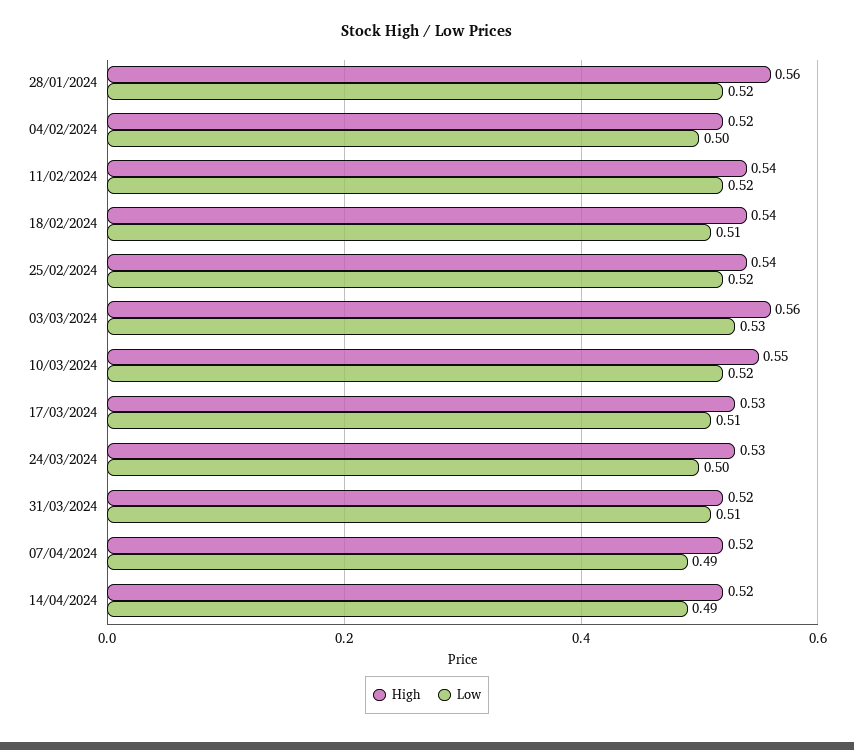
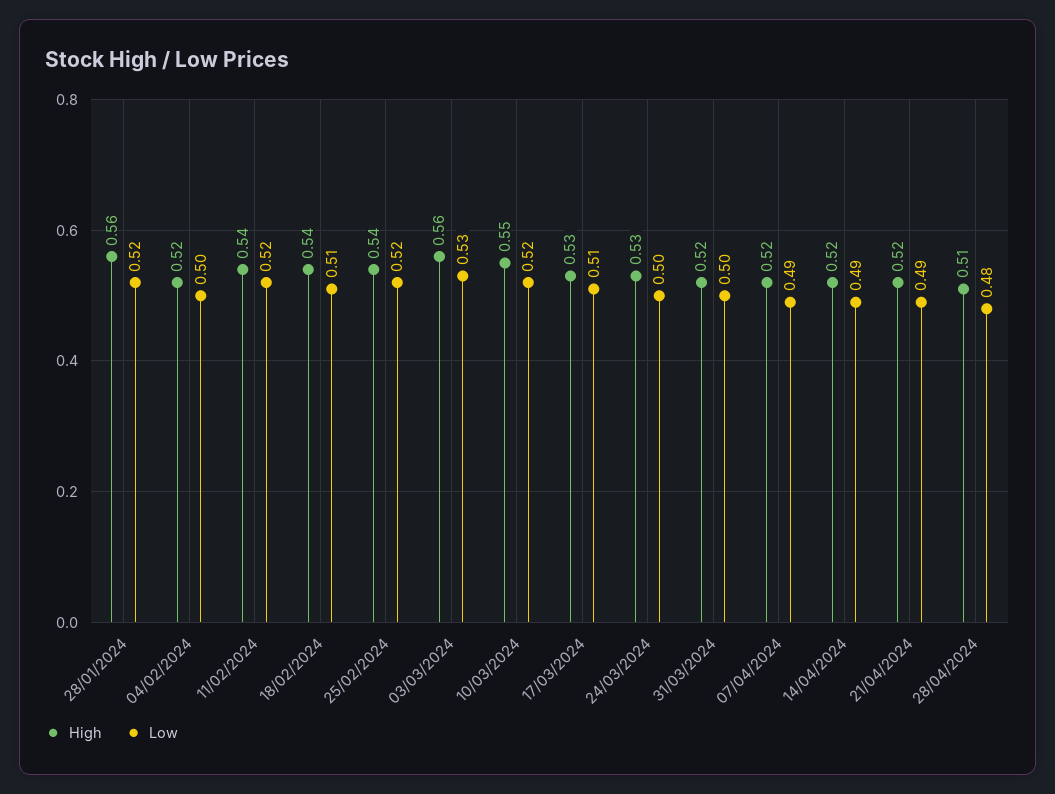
Low, 31/03/2024: 0.51 -> 0.5
High, 21/04/2024: none -> 0.52
Low, 21/04/2024: none -> 0.49
High, 28/04/2024: none -> 0.51
Low, 28/04/2024: none -> 0.48

